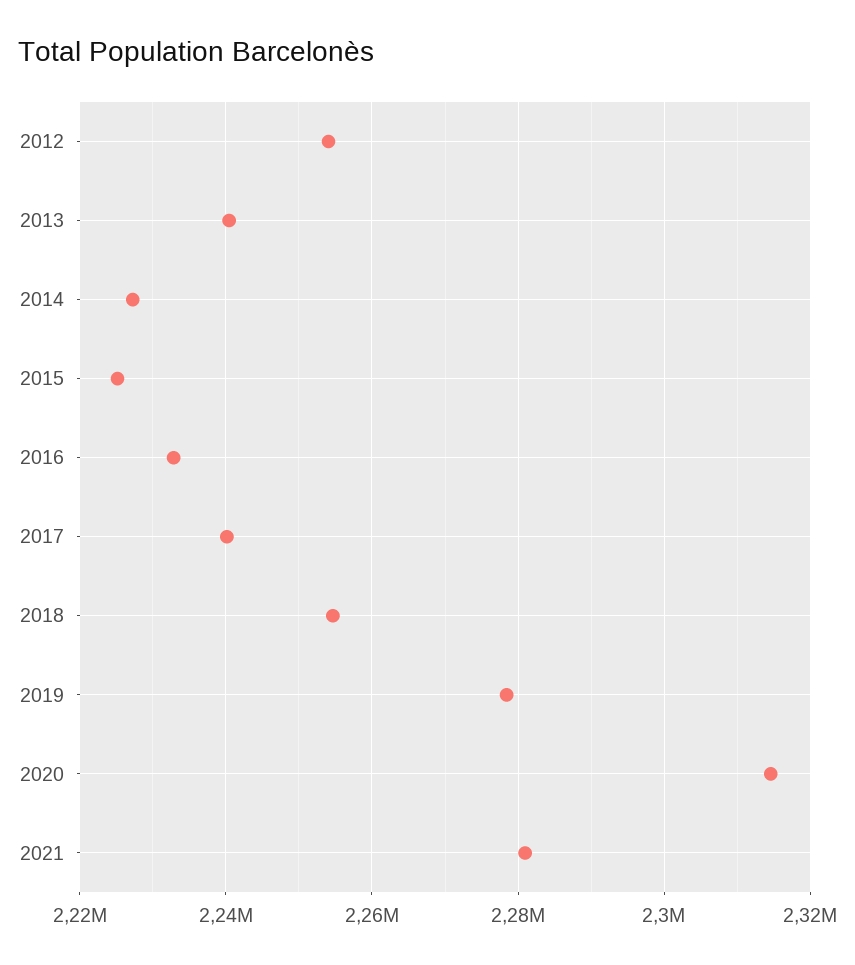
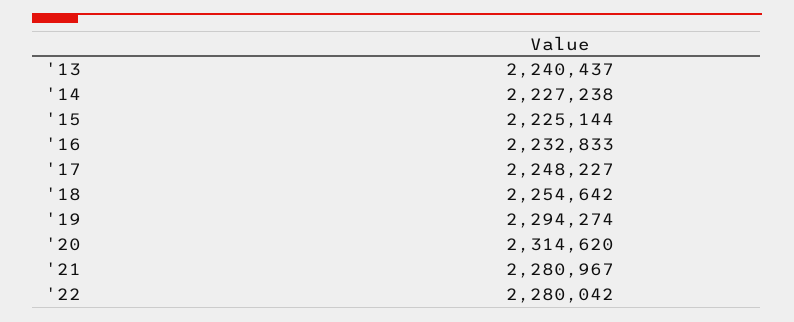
2012: 2254000 -> none
2017: 2240000 -> 2248227
2019: 2278000 -> 2294274
'22: none -> 2280042

